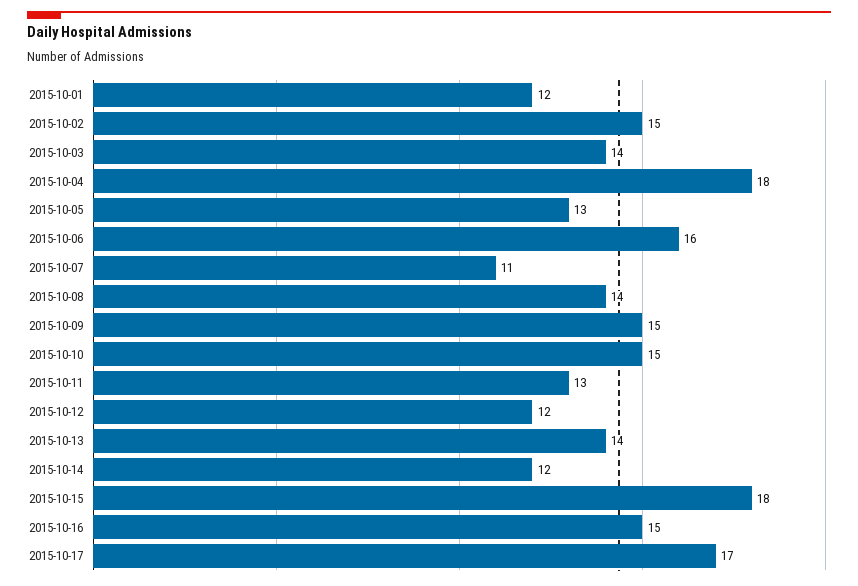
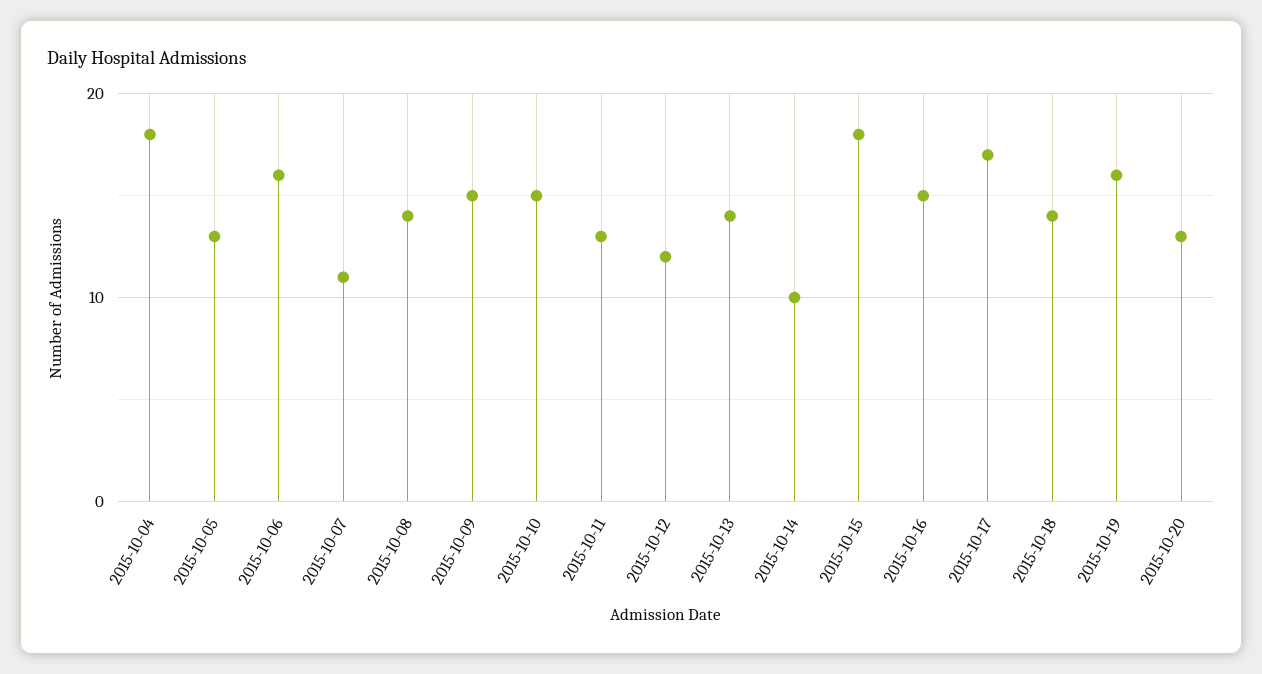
2015-10-01: 12 -> none
2015-10-02: 15 -> none
2015-10-03: 14 -> none
2015-10-14: 12 -> 10
2015-10-18: none -> 14
2015-10-19: none -> 16
2015-10-20: none -> 13

